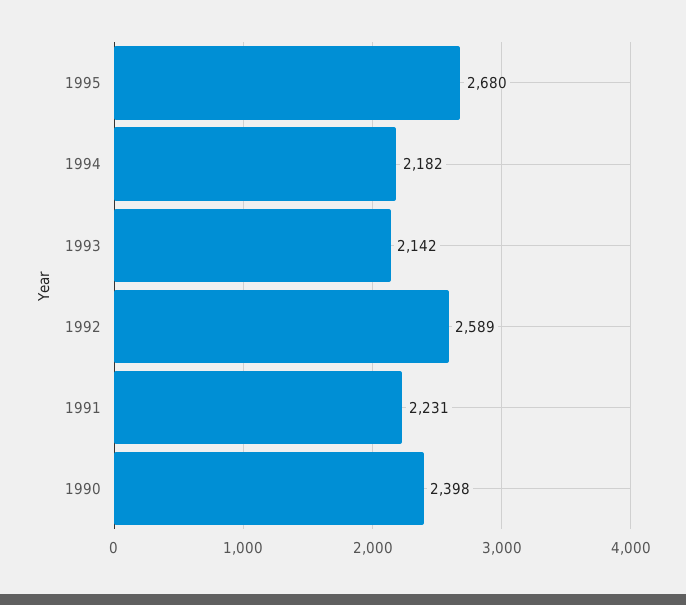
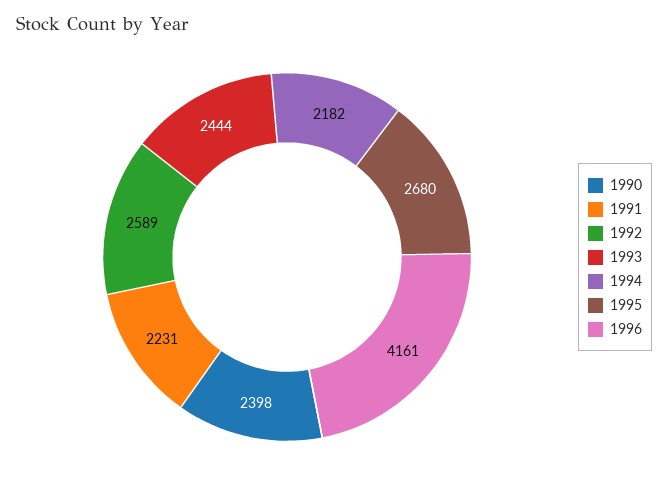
1993: 2142 -> 2444
1996: none -> 4161

